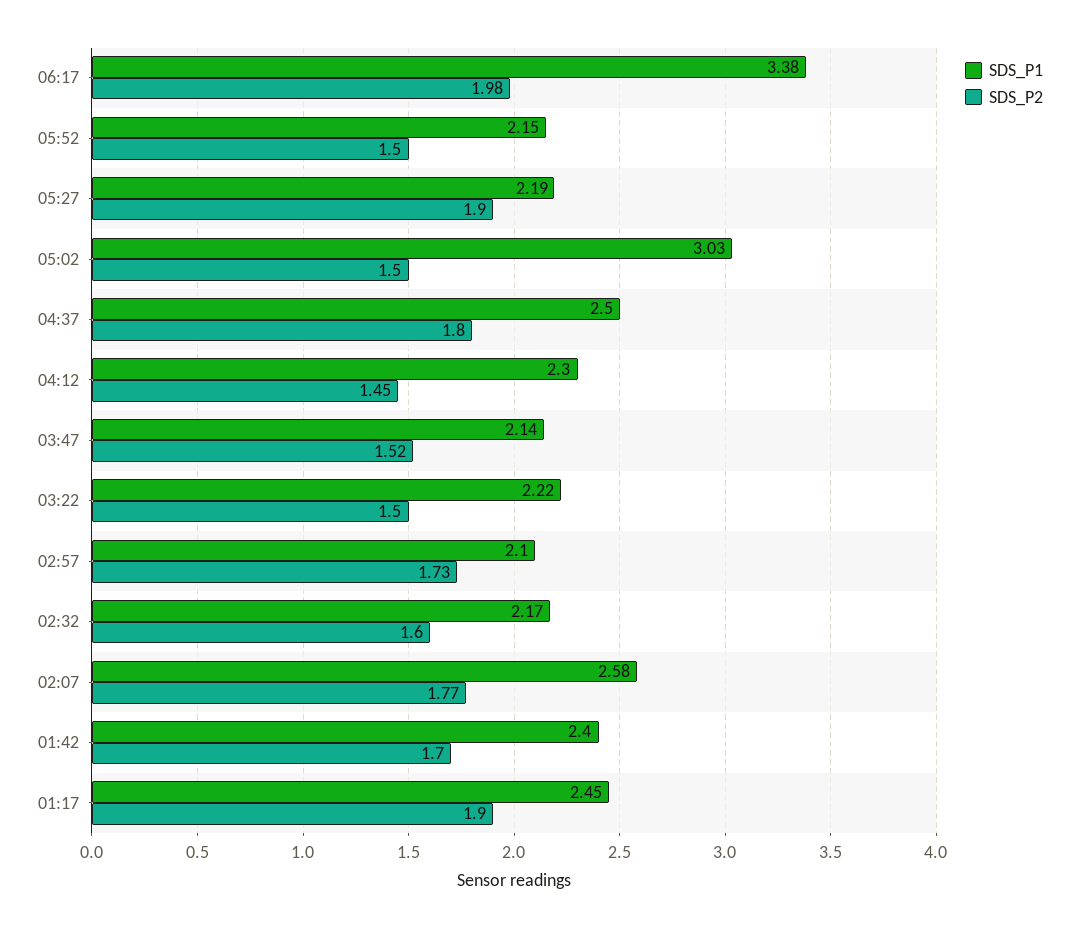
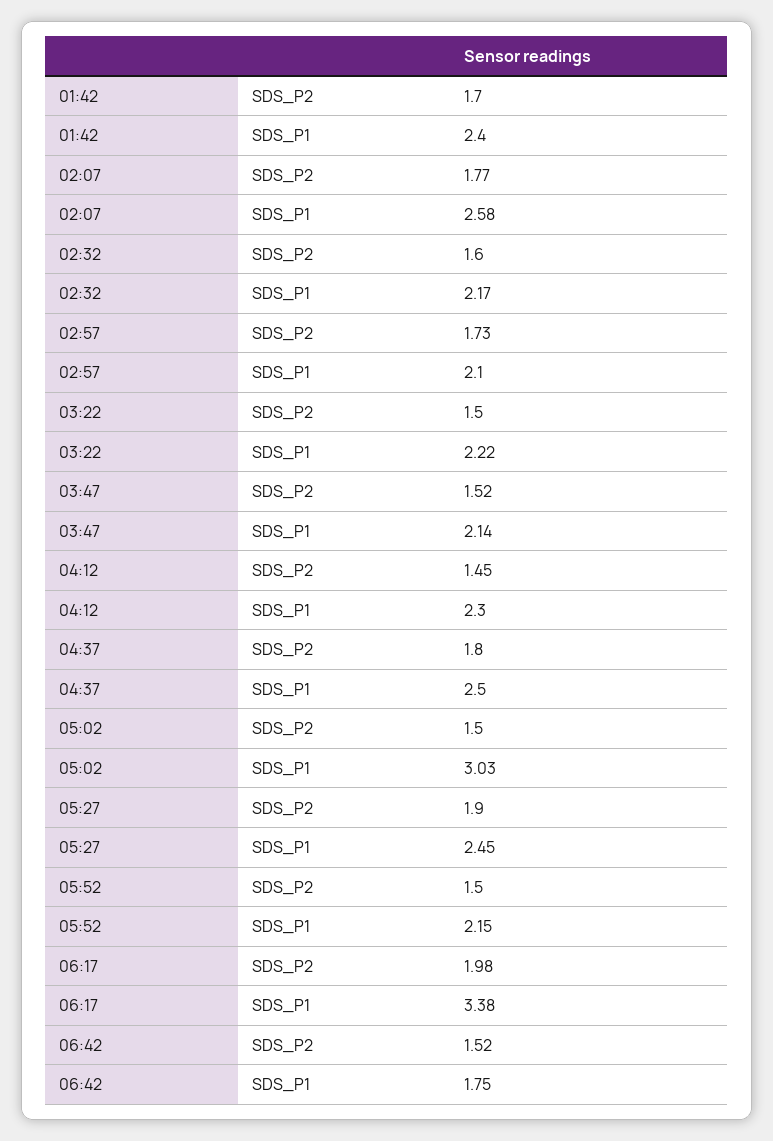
SDS_P1, 05:27: 2.19 -> 2.45
SDS_P1, 01:17: 2.45 -> none
SDS_P2, 01:17: 1.9 -> none
SDS_P2, 06:42: none -> 1.52
SDS_P1, 06:42: none -> 1.75

